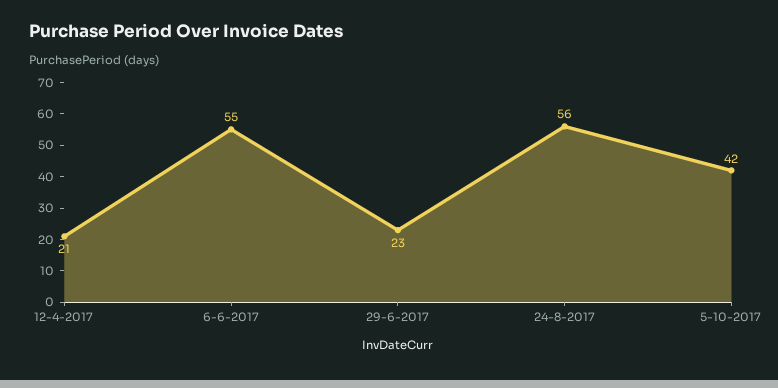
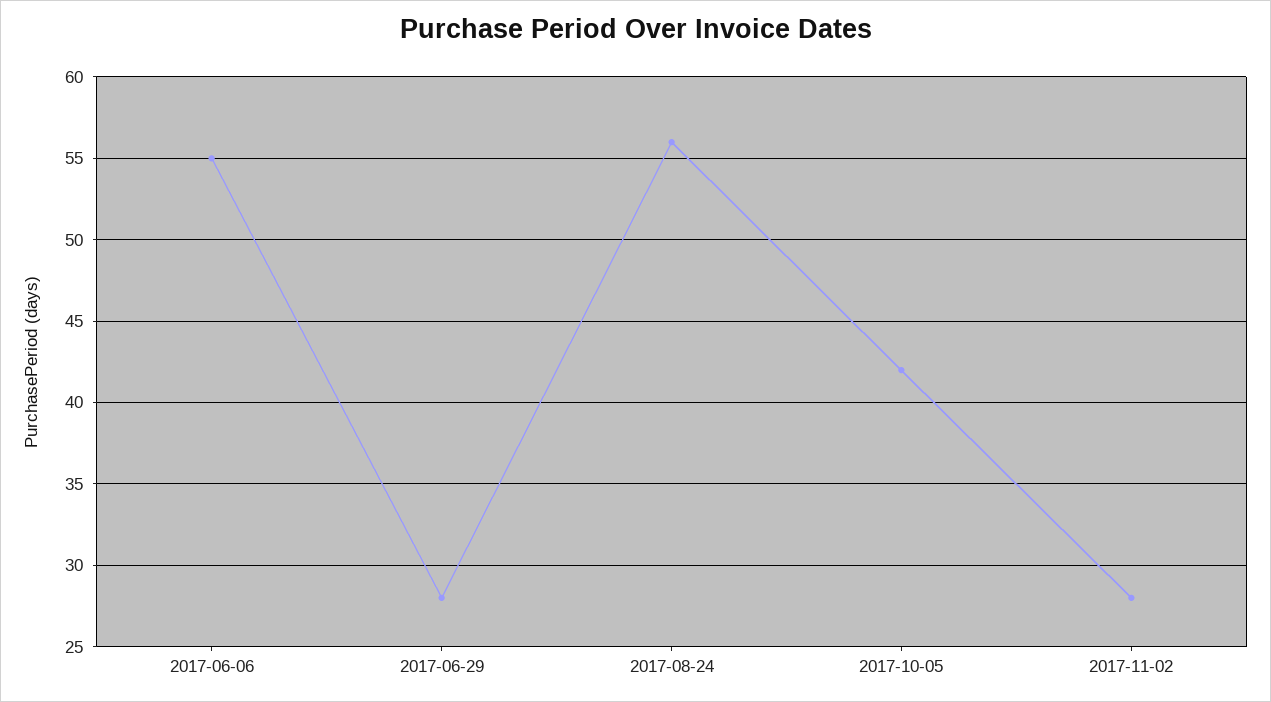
12-4-2017: 21 -> none
29-6-2017: 23 -> 28
2017-11-02: none -> 28

